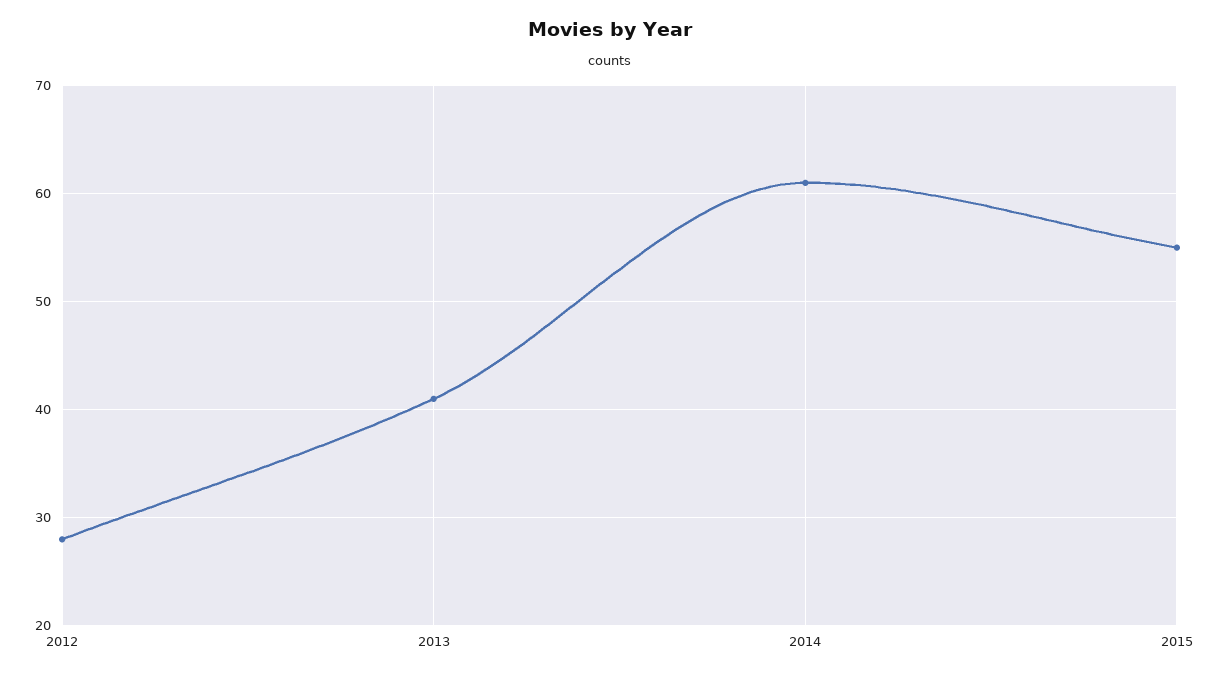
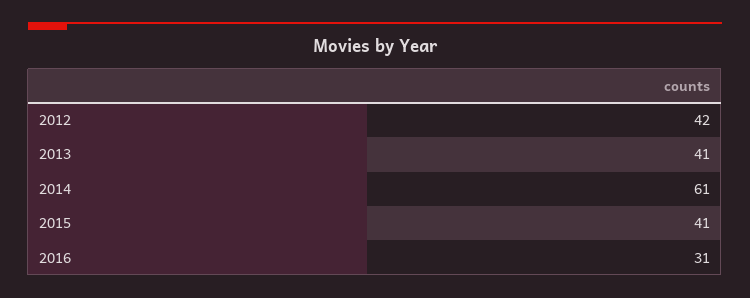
2012: 28 -> 42
2015: 55 -> 41
2016: none -> 31

